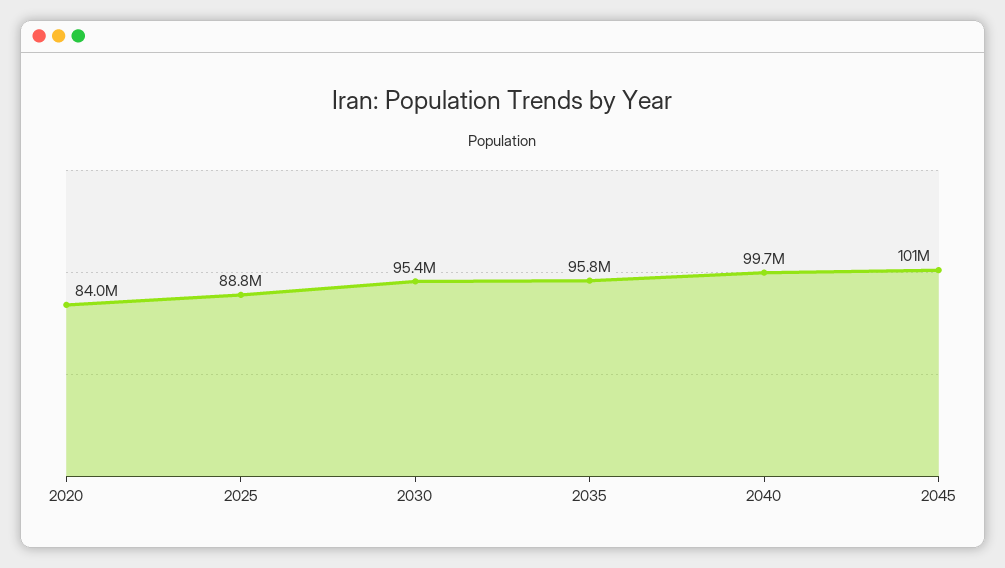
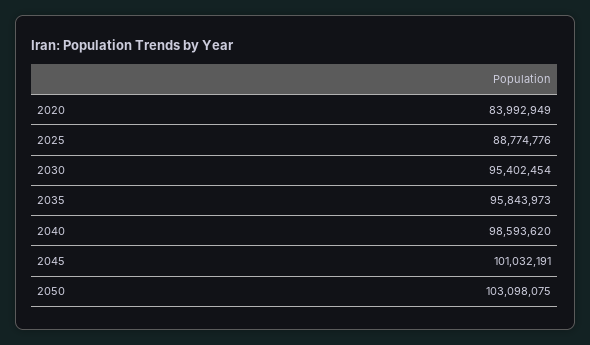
2040: 99700000 -> 98593620
2050: none -> 103098075

